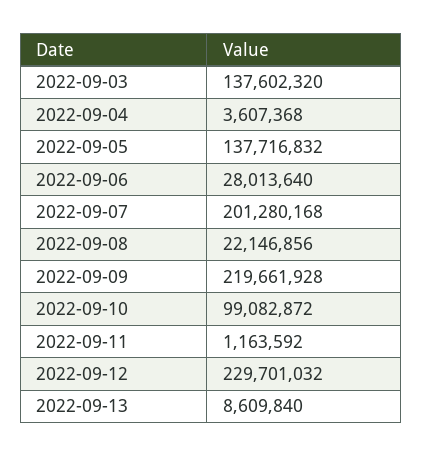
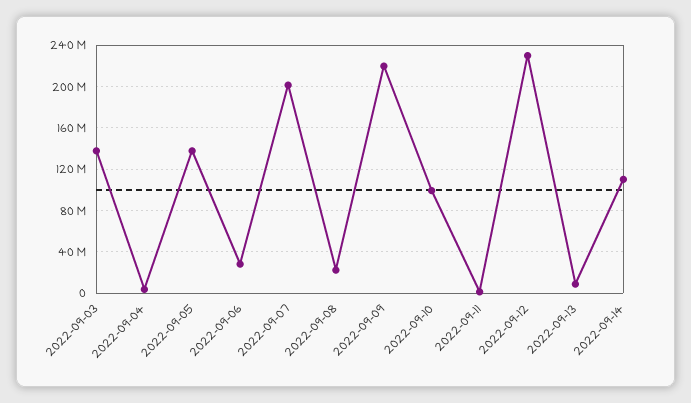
2022-09-14: none -> 110000000

